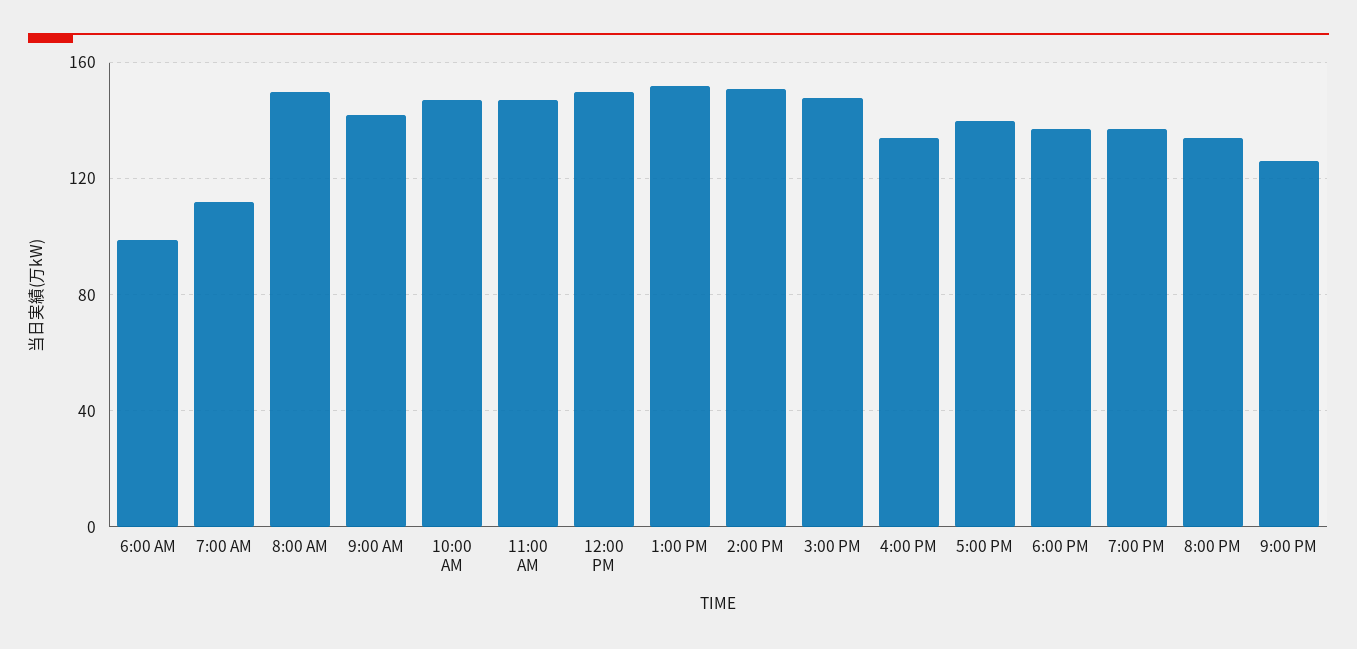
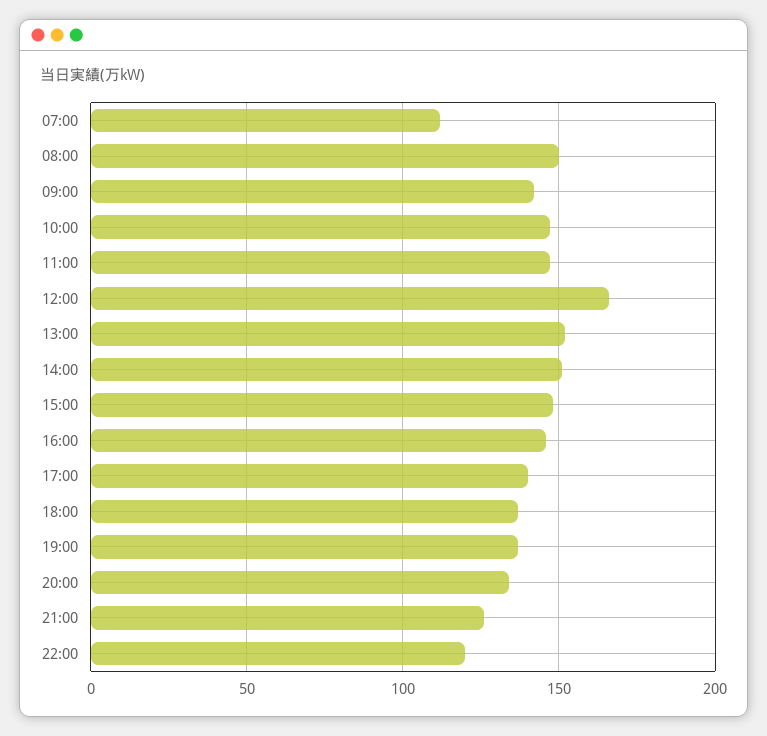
6:00 AM: 100 -> none
12:00 PM: 150 -> 165
4:00 PM: 135 -> 145
22:00: none -> 120

